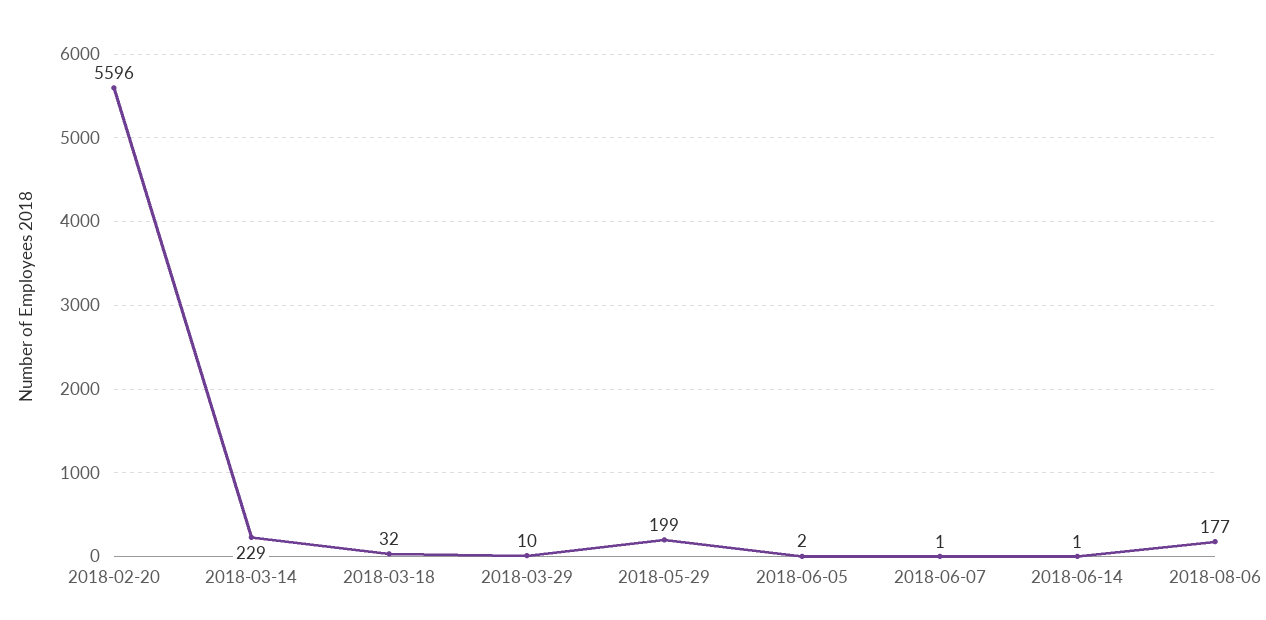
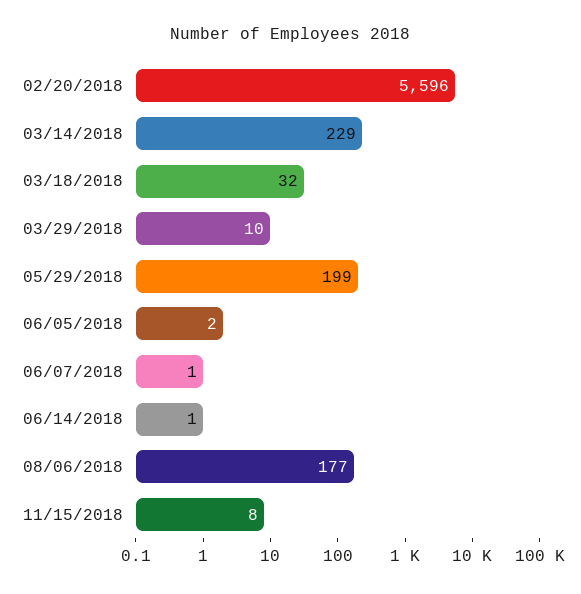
11/15/2018: none -> 8

